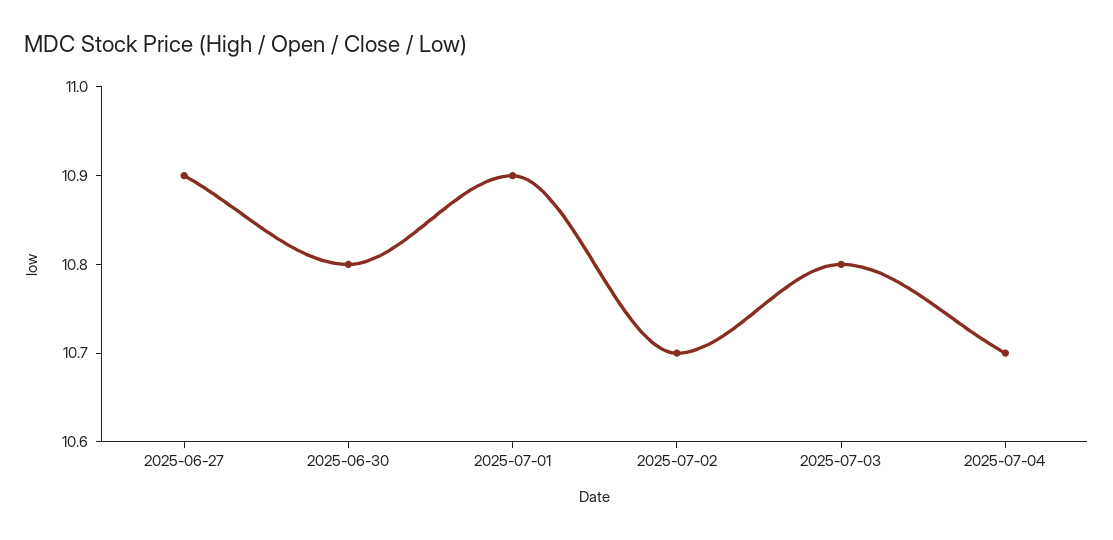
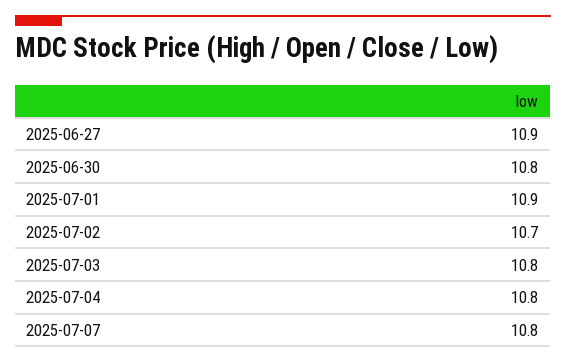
2025-07-04: 10.7 -> 10.8
2025-07-07: none -> 10.8

